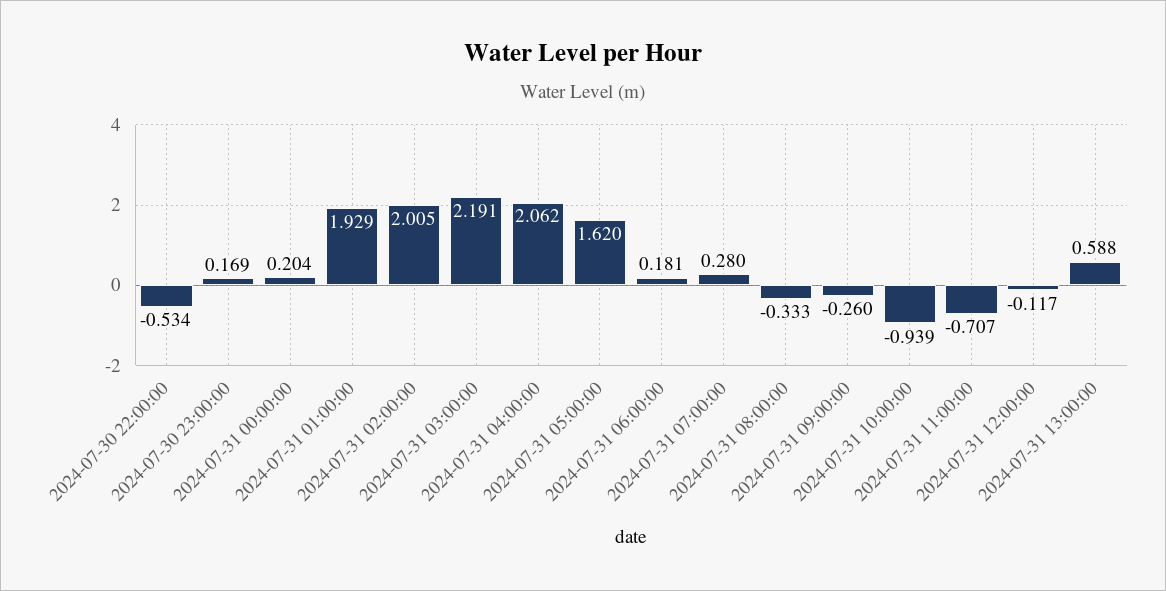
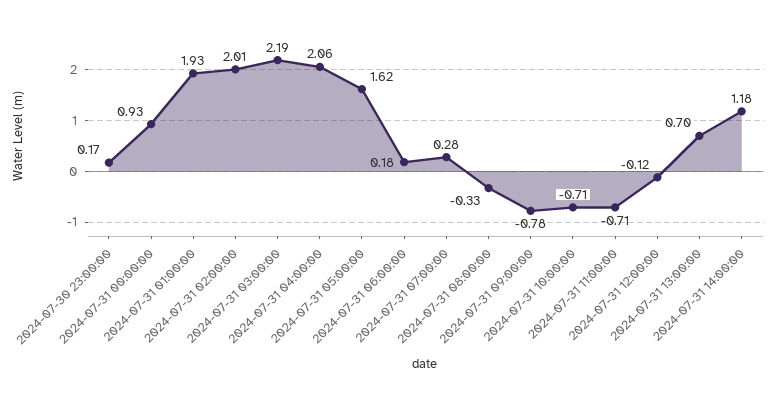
2024-07-30 22:00:00: -0.534 -> none
2024-07-31 00:00:00: 0.204 -> 0.93
2024-07-31 09:00:00: -0.26 -> -0.78
2024-07-31 10:00:00: -0.939 -> -0.71
2024-07-31 13:00:00: 0.588 -> 0.7
2024-07-31 14:00:00: none -> 1.18

